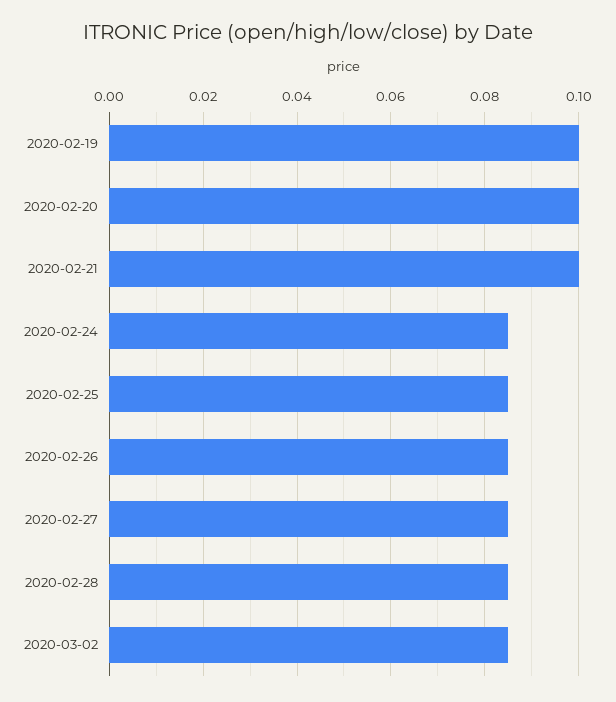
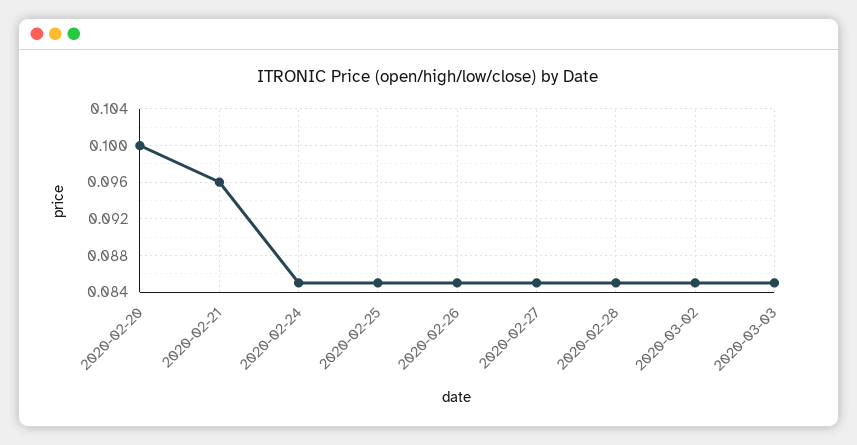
2020-02-19: 0.1 -> none
2020-02-21: 0.1 -> 0.096
2020-03-03: none -> 0.085

